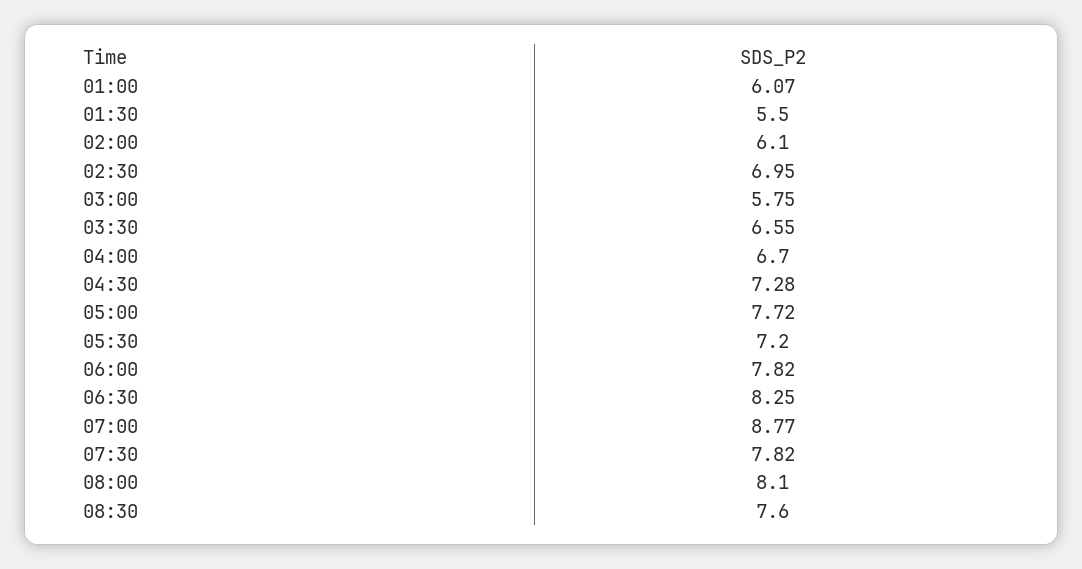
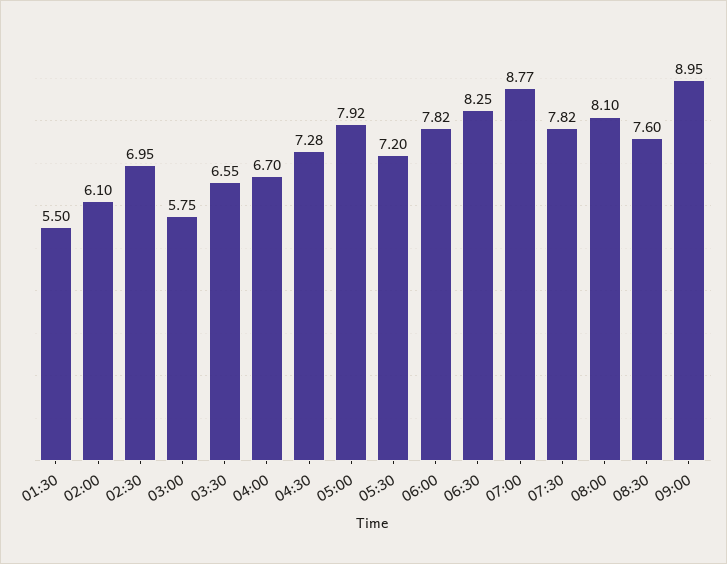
01:00: 6.07 -> none
05:00: 7.72 -> 7.92
09:00: none -> 8.95

